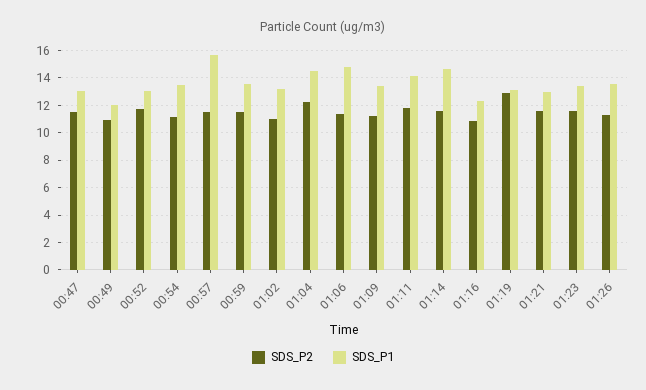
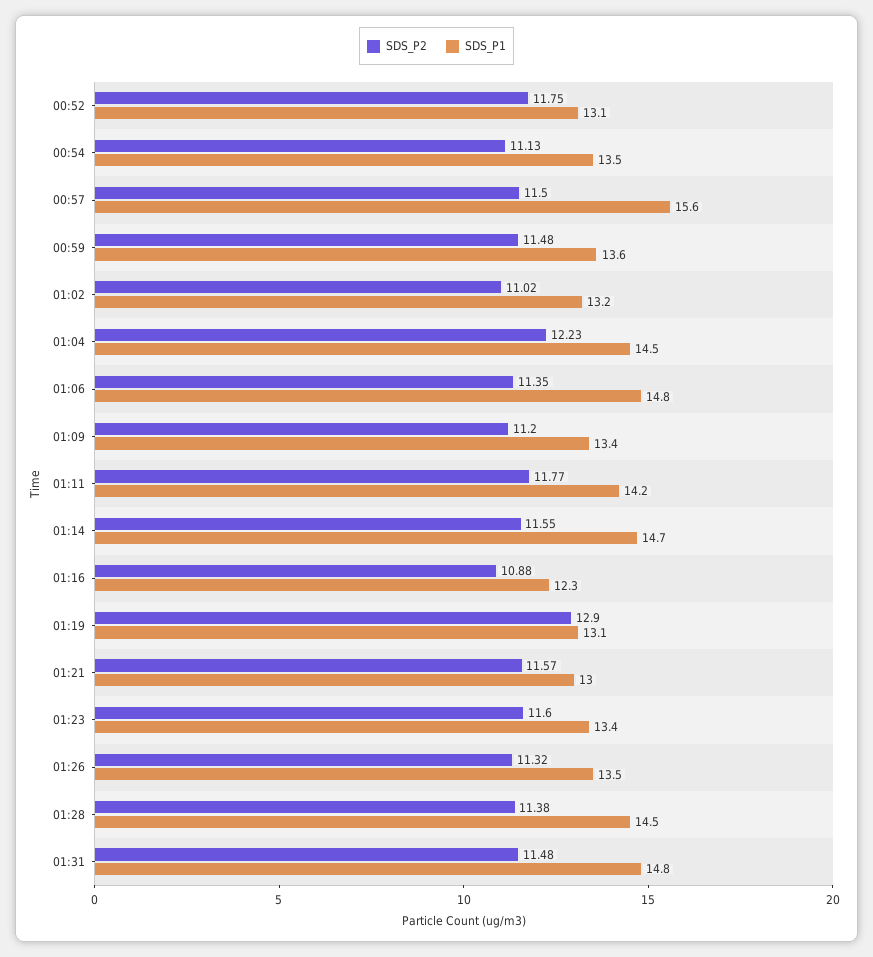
SDS_P2, 00:47: 11.5 -> none
SDS_P1, 00:47: 13 -> none
SDS_P2, 00:49: 11 -> none
SDS_P1, 00:49: 12 -> none
SDS_P2, 01:28: none -> 11.38
SDS_P1, 01:28: none -> 14.5
SDS_P2, 01:31: none -> 11.48
SDS_P1, 01:31: none -> 14.8

